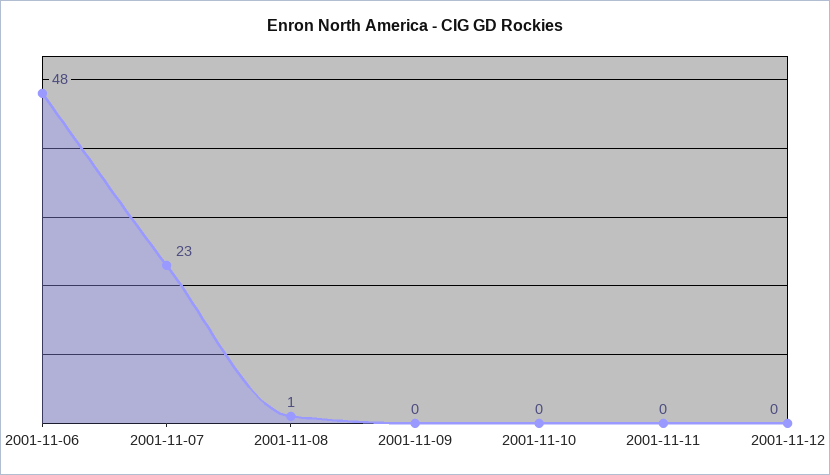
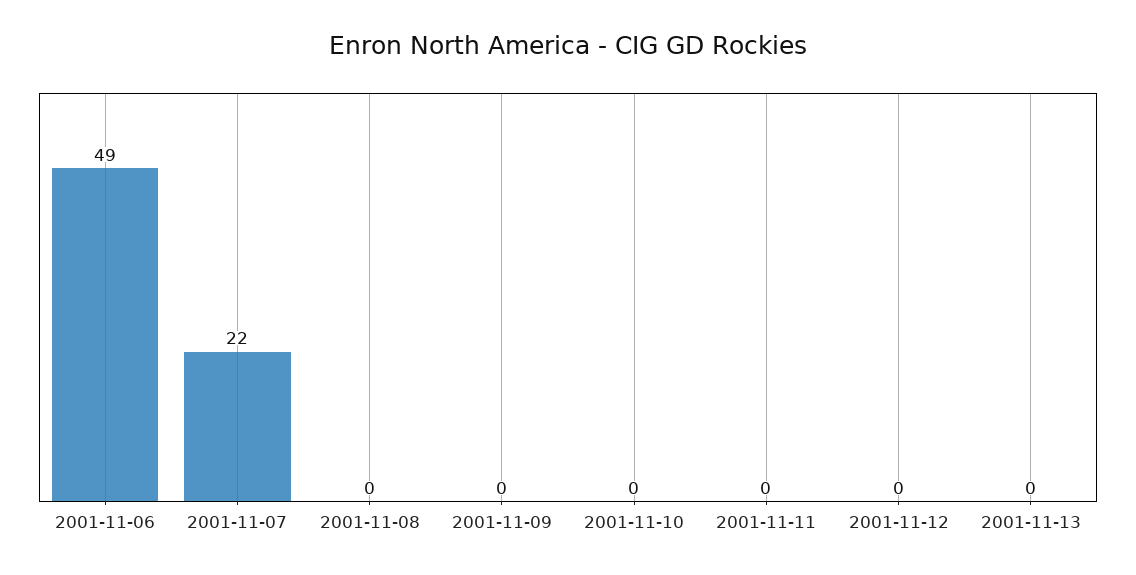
2001-11-06: 48 -> 49
2001-11-07: 23 -> 22
2001-11-08: 1 -> 0
2001-11-13: none -> 0

